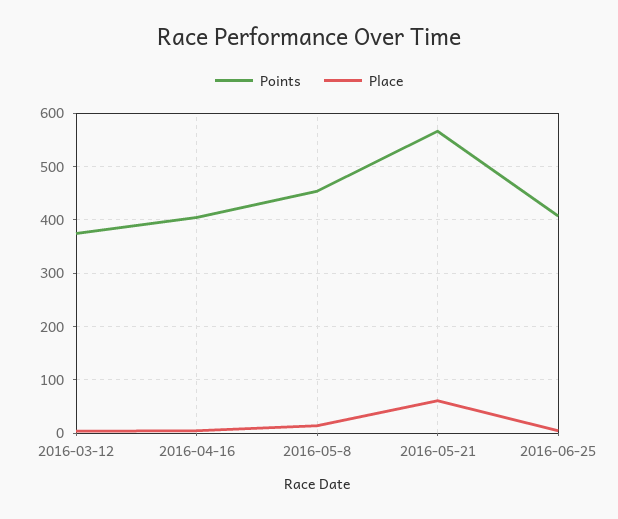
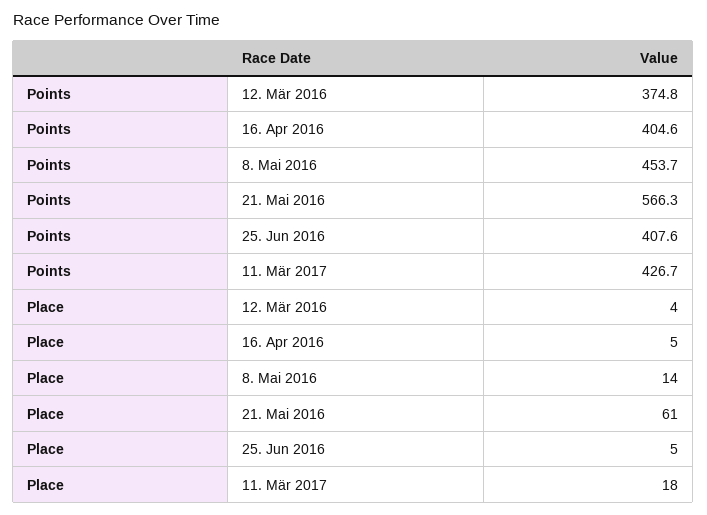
Points, 11. Mär 2017: none -> 426.7
Place, 11. Mär 2017: none -> 18

